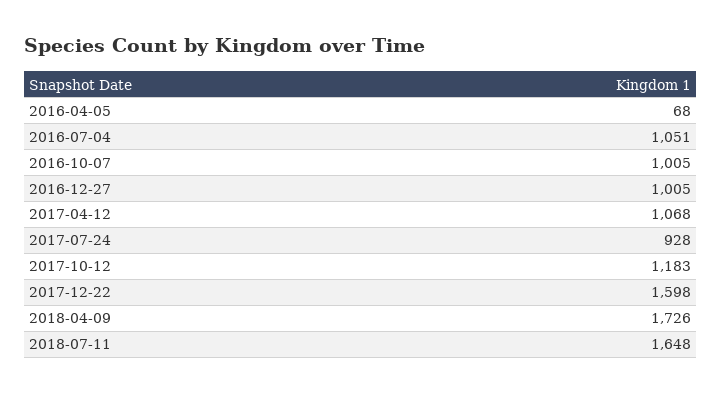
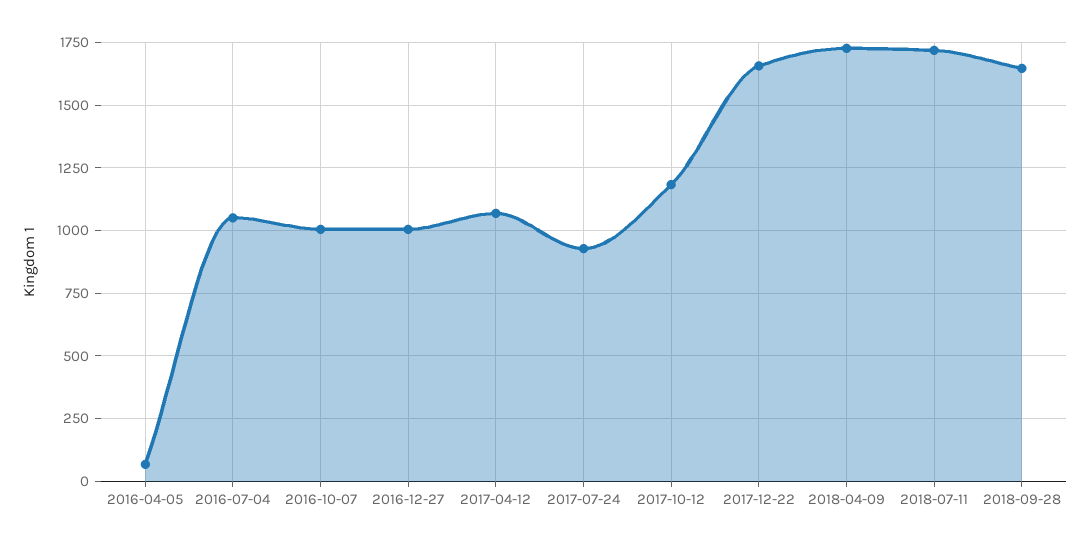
2017-12-22: 1598 -> 1650
2018-07-11: 1648 -> 1725
2018-09-28: none -> 1650

